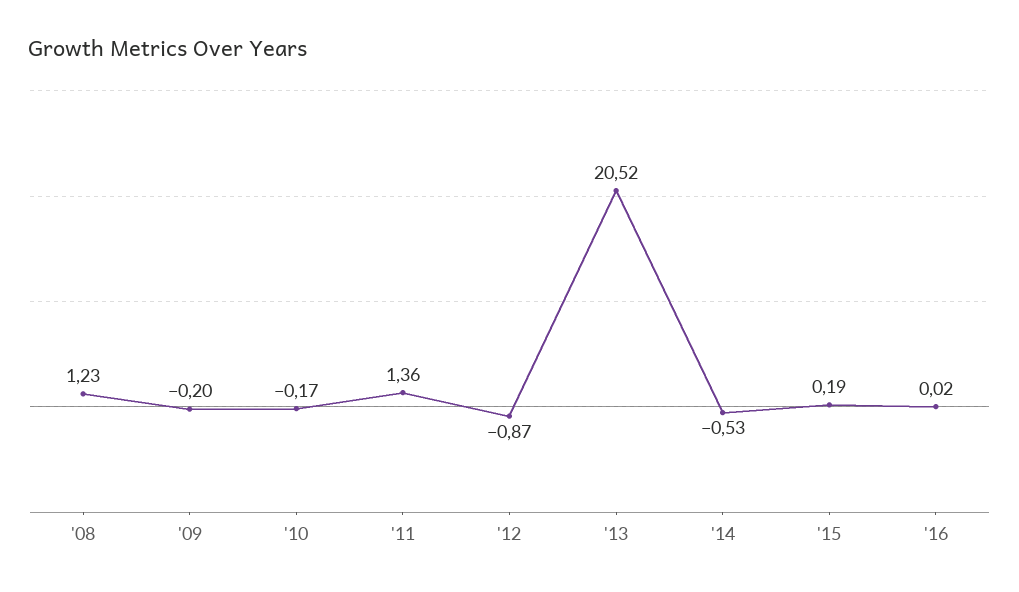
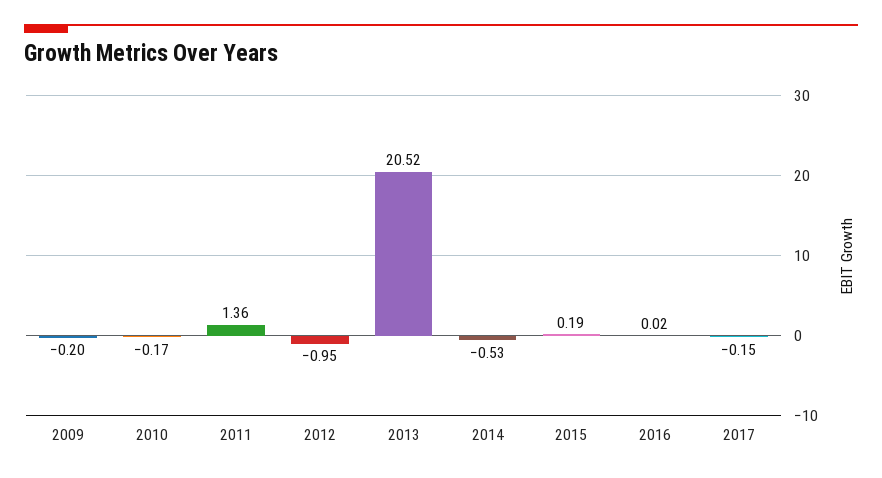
'08: 1.23 -> none
'12: -0.87 -> -0.95
2017: none -> -0.15

